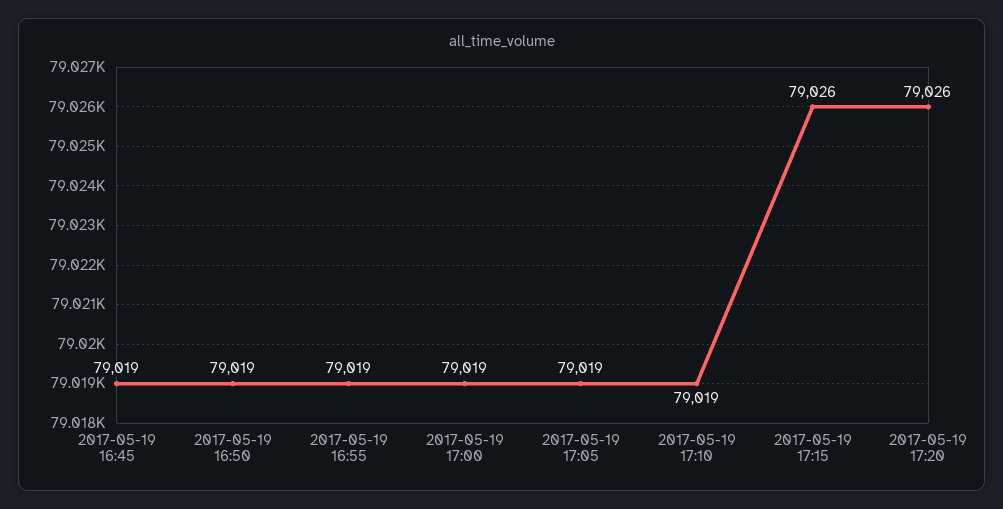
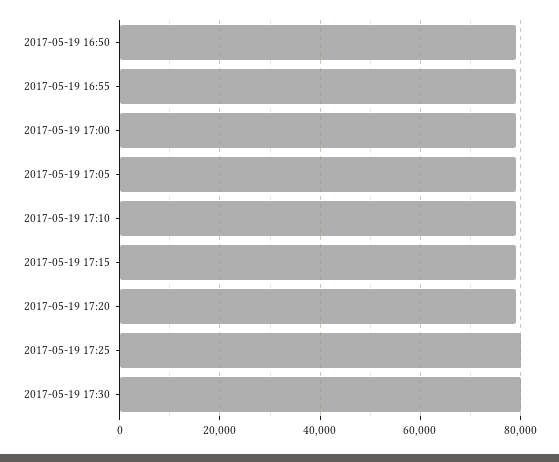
2017-05-19 16:45: 79019 -> none
2017-05-19 17:25: none -> 80000
2017-05-19 17:30: none -> 80000

